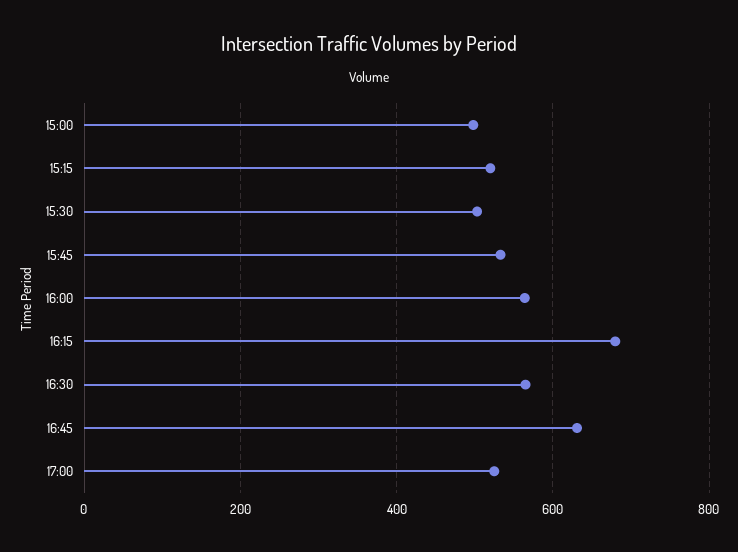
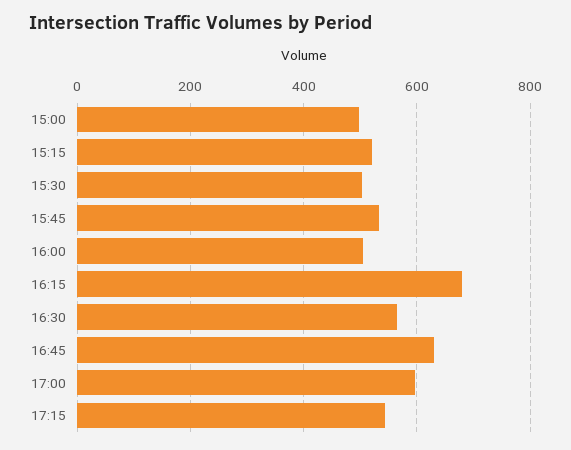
16:00: 560 -> 500
17:00: 520 -> 600
17:15: none -> 540

